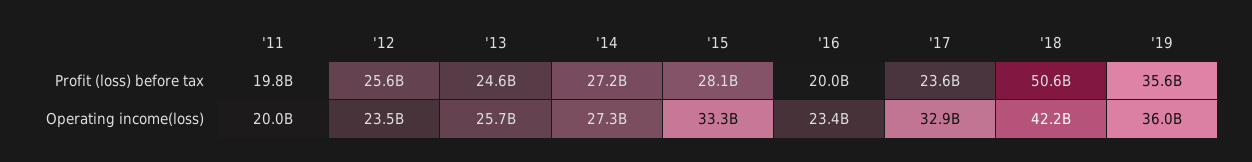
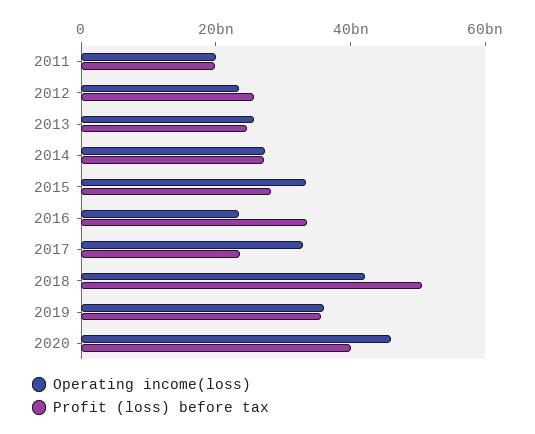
Profit (loss) before tax, '16: 20000000000 -> 35000000000
Operating income(loss), 2020: none -> 45000000000
Profit (loss) before tax, 2020: none -> 40000000000

